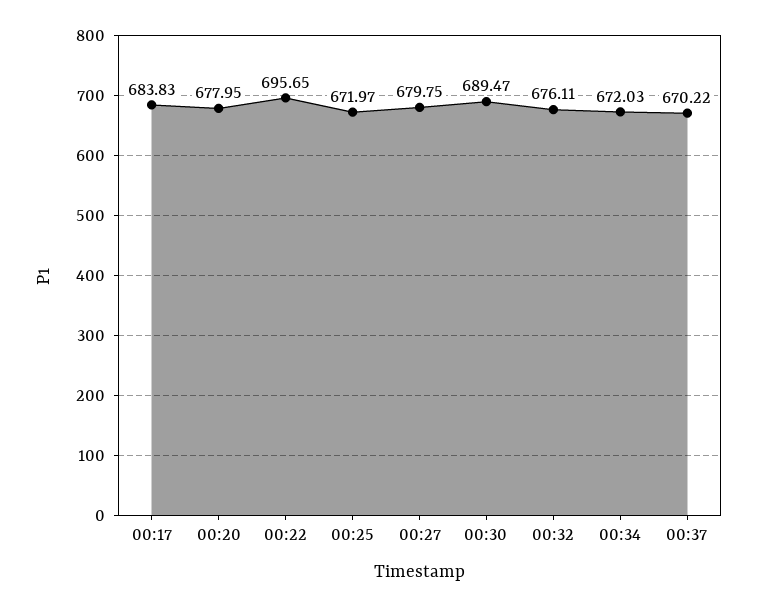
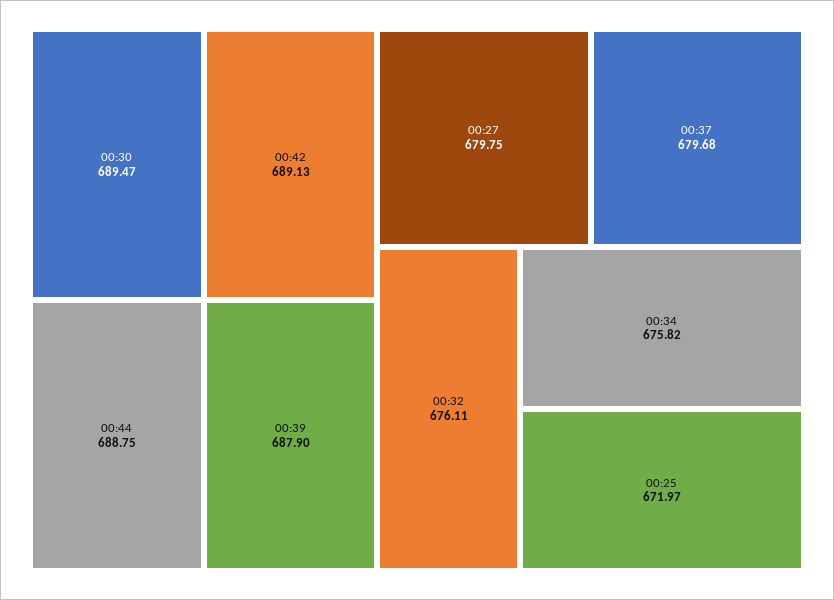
00:17: 683.83 -> none
00:20: 677.95 -> none
00:22: 695.65 -> none
00:34: 672.03 -> 675.82
00:37: 670.22 -> 679.68
00:42: none -> 689.13
00:44: none -> 688.75
00:39: none -> 687.9

